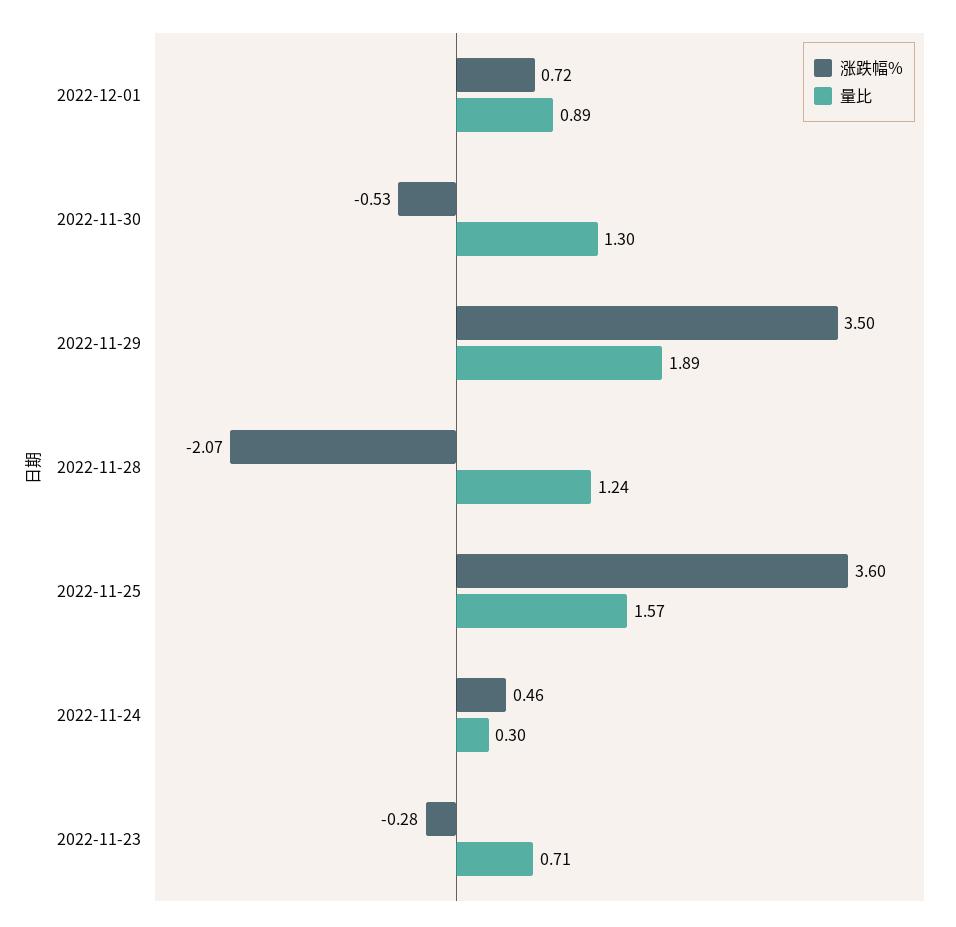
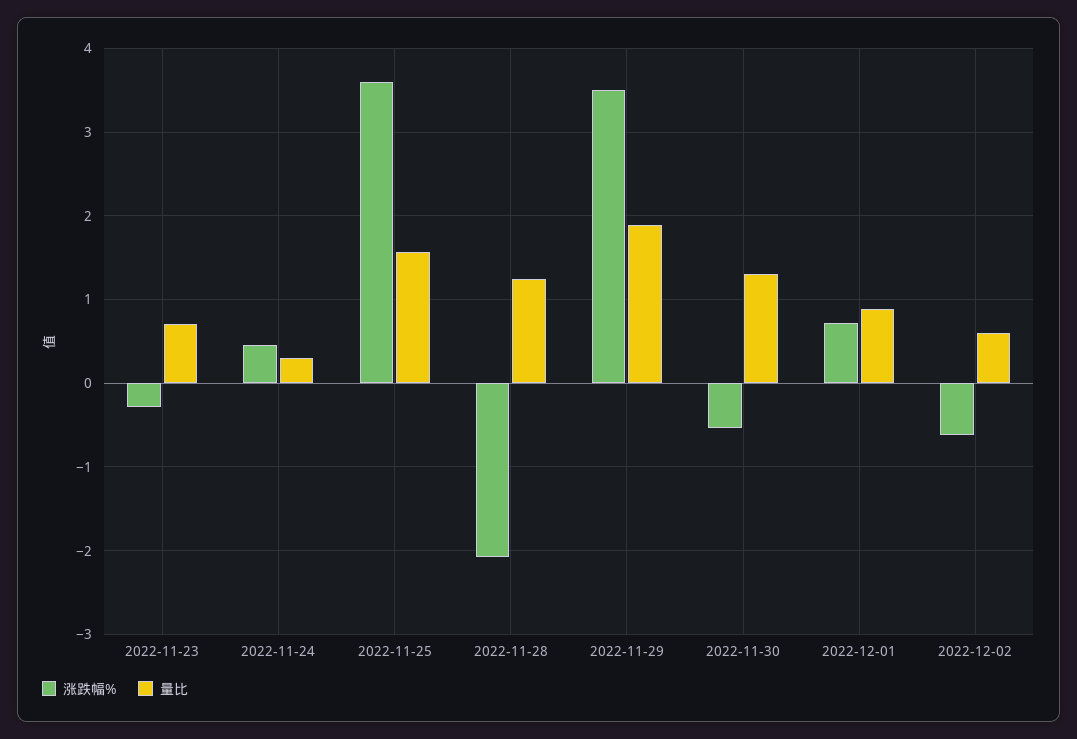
涨跌幅%, 2022-12-02: none -> -0.6
量比, 2022-12-02: none -> 0.6

